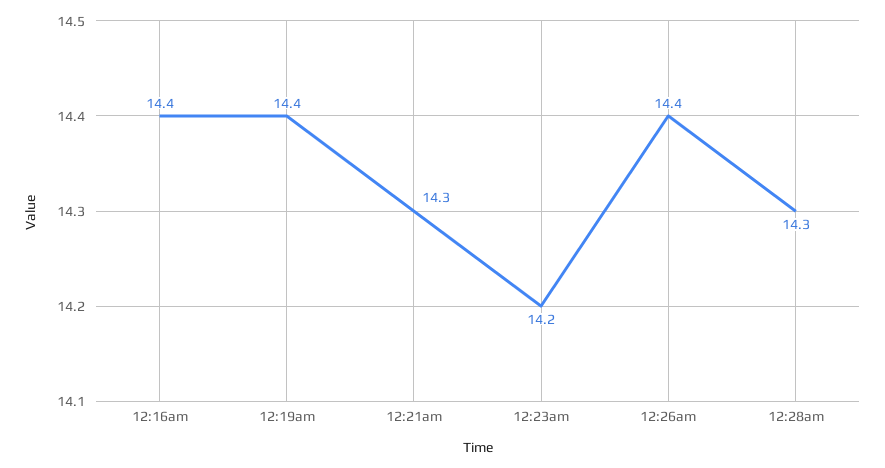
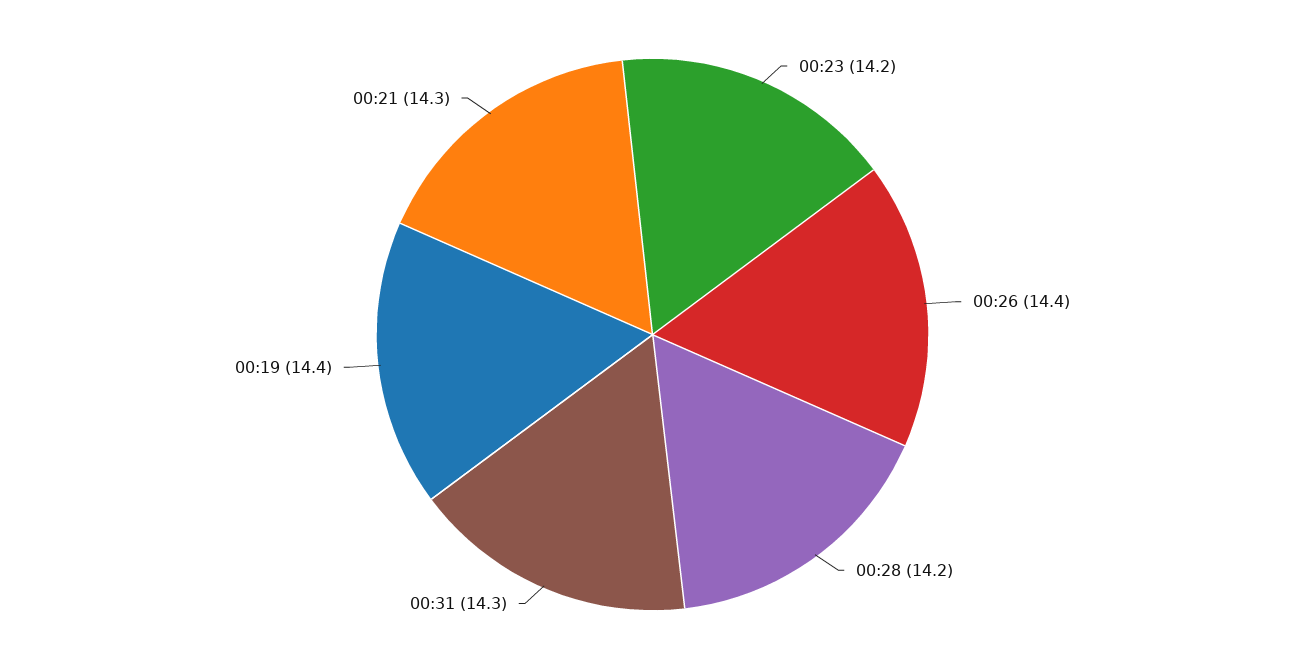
12:16am: 14.4 -> none
12:28am: 14.3 -> 14.2
00:31: none -> 14.3

